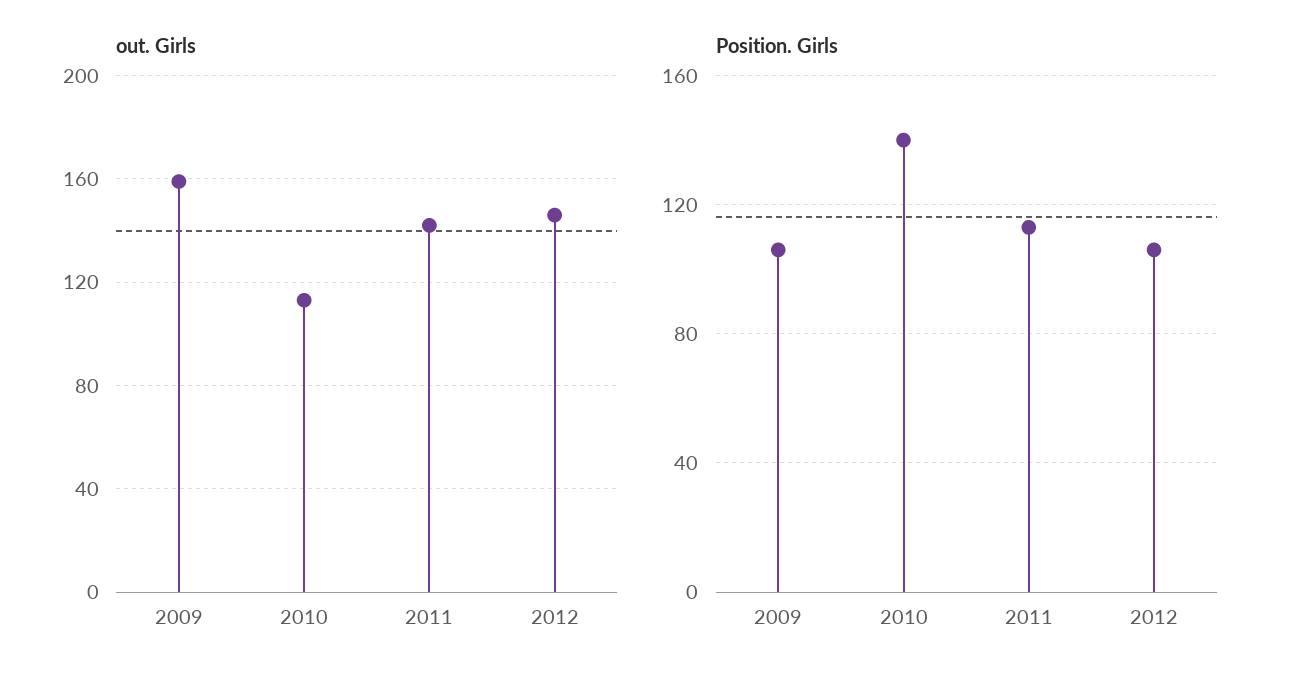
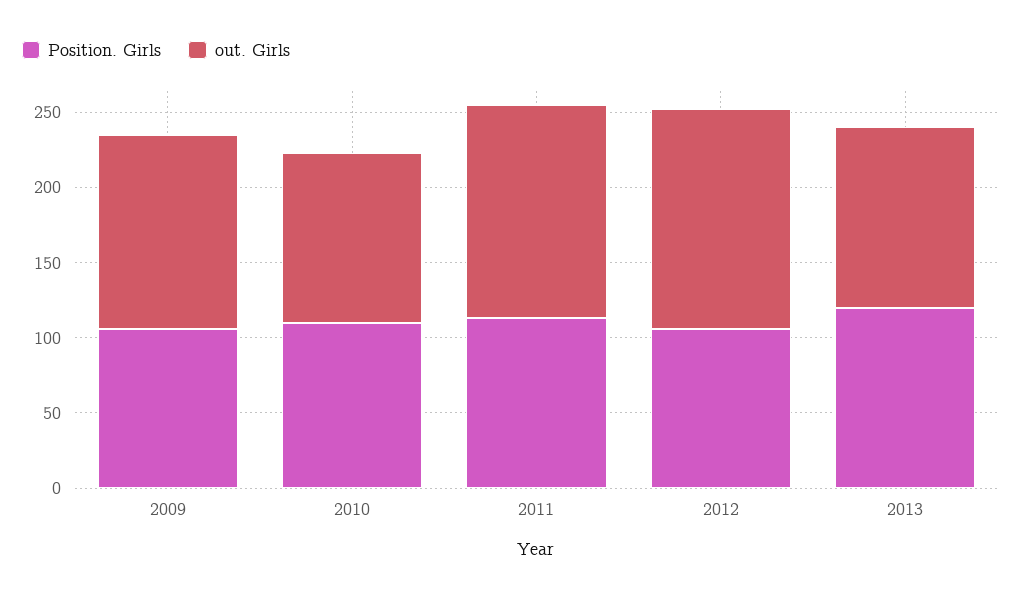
out. Girls, 2009: 160 -> 130
Position. Girls, 2010: 140 -> 110
Position. Girls, 2013: none -> 120
out. Girls, 2013: none -> 120

